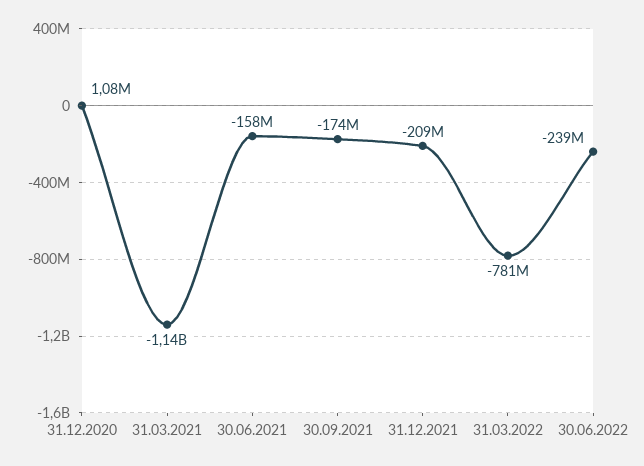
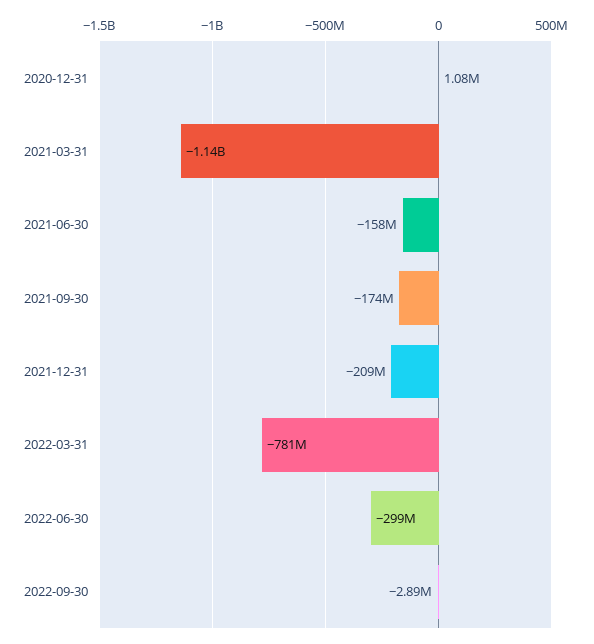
30.06.2022: -239000000 -> -299000000
2022-09-30: none -> -2890000

